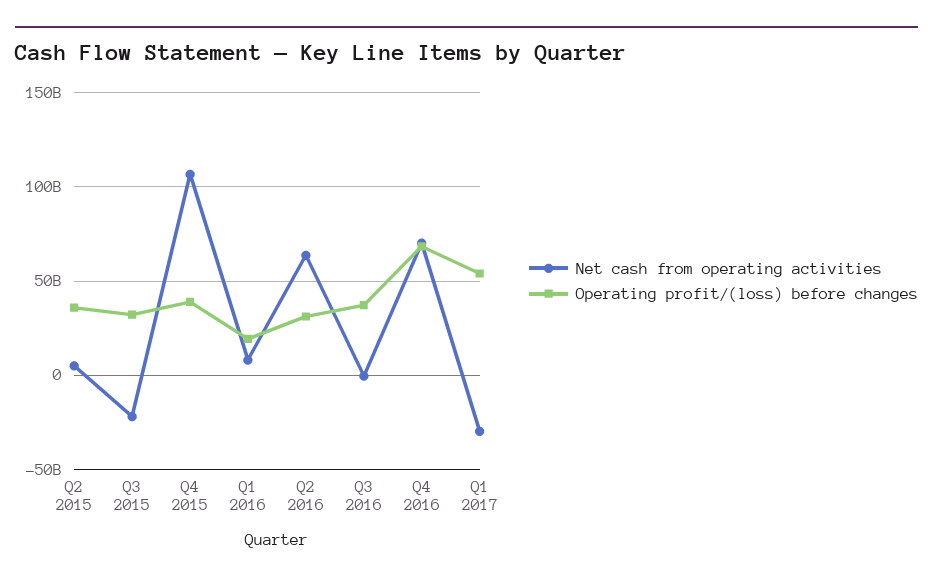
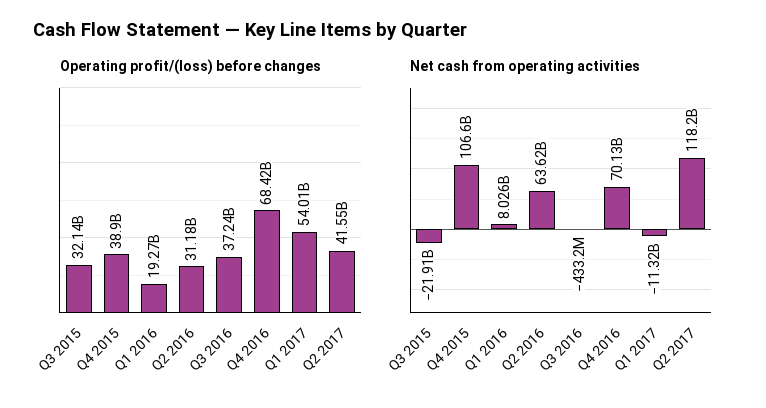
Net cash from operating activities, Q2 2015: 5000000000 -> none
Operating profit/(loss) before changes, Q2 2015: 35000000000 -> none
Net cash from operating activities, Q1 2017: -30000000000 -> -11320000000
Operating profit/(loss) before changes, Q2 2017: none -> 41550000000
Net cash from operating activities, Q2 2017: none -> 118200000000

